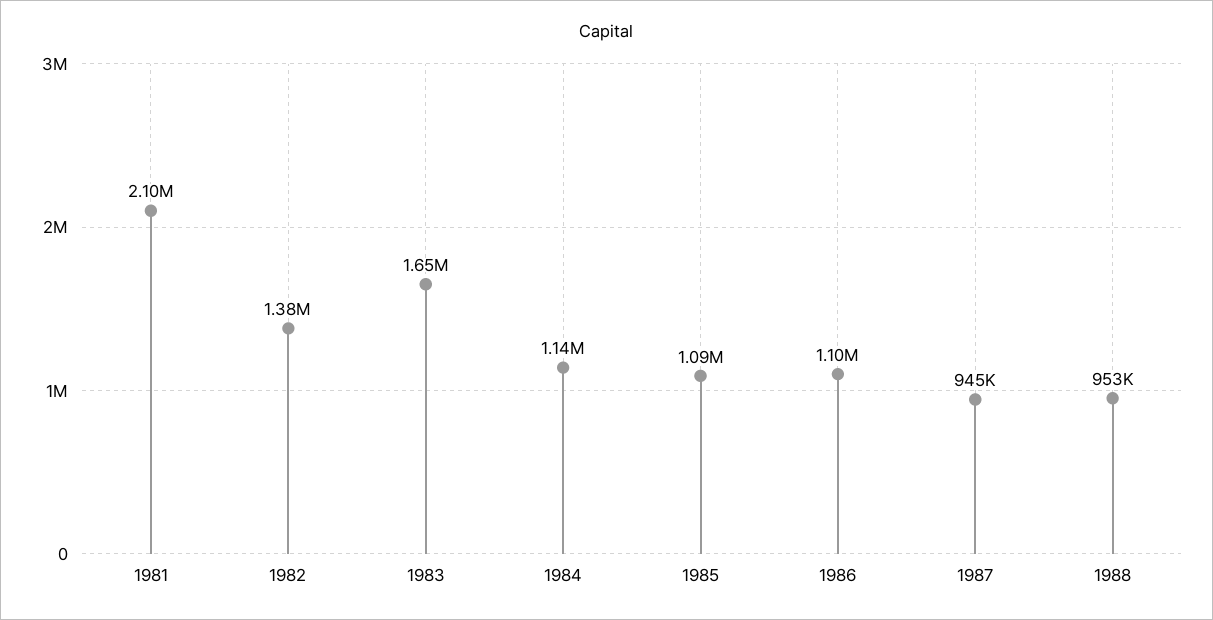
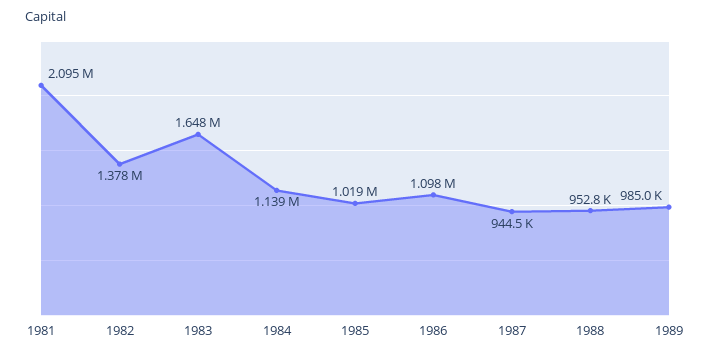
1985: 1090000 -> 1019000
1989: none -> 985000

